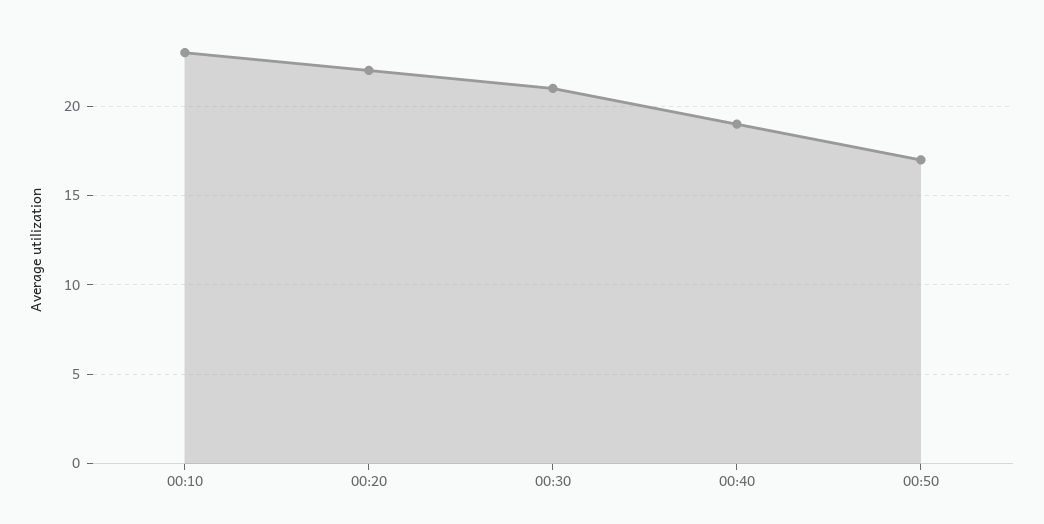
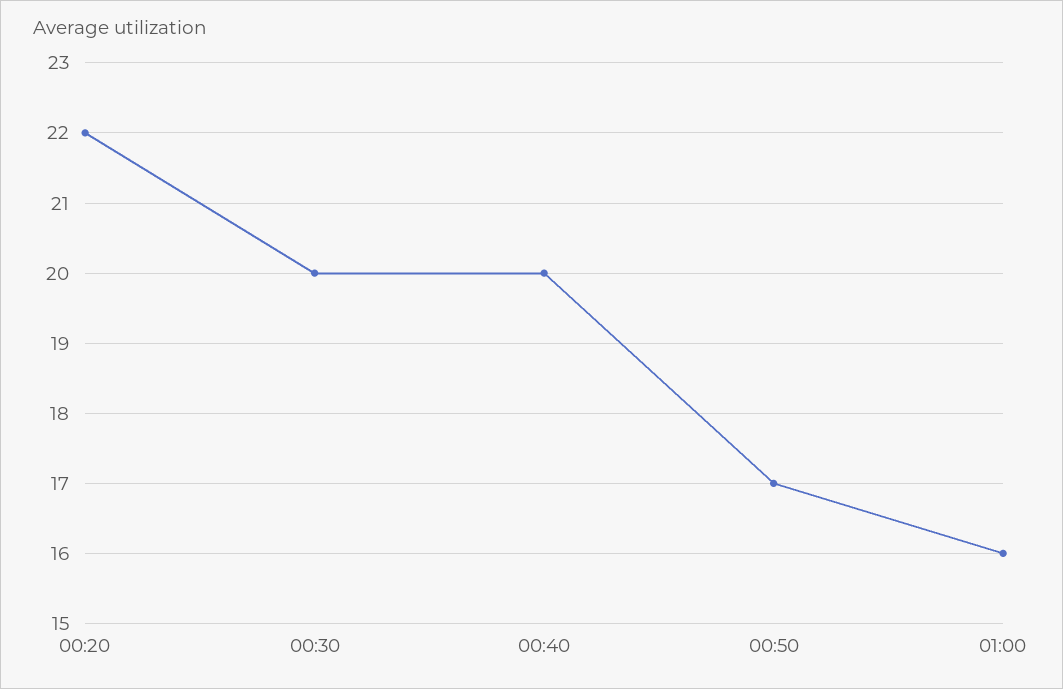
00:10: 23 -> none
00:30: 21 -> 20
00:40: 19 -> 20
01:00: none -> 16

